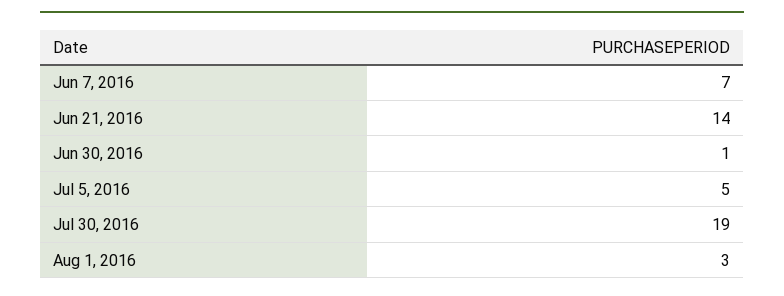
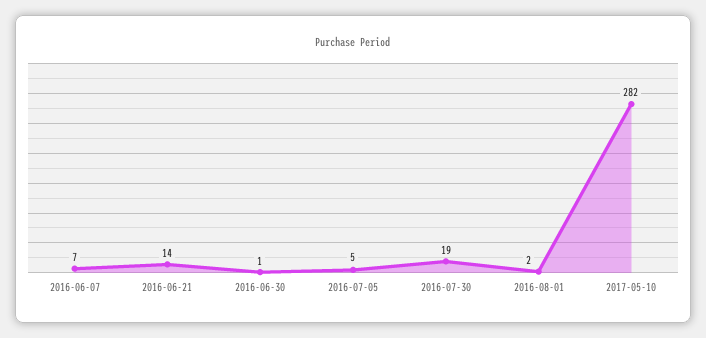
Aug 1, 2016: 3 -> 2
2017-05-10: none -> 282

